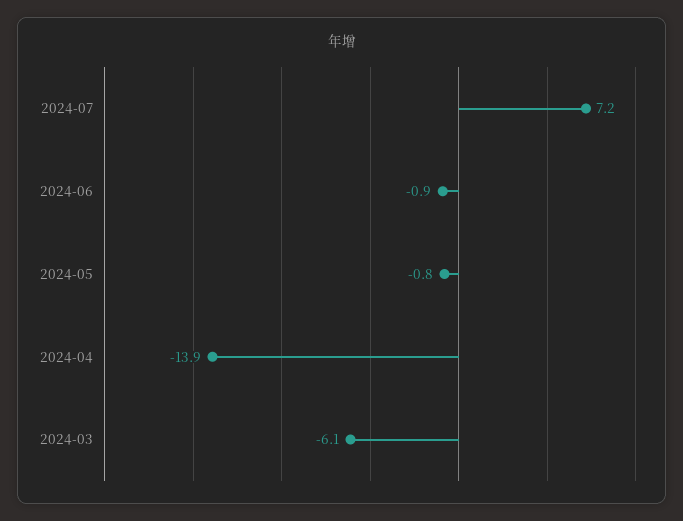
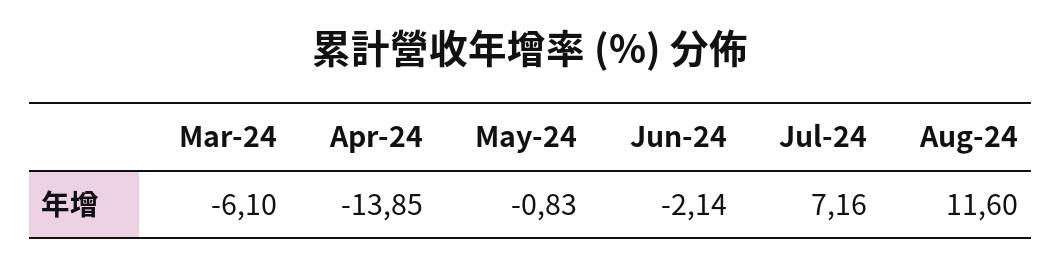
2024-06: -0.9 -> -2.14
Aug-24: none -> 11.6

